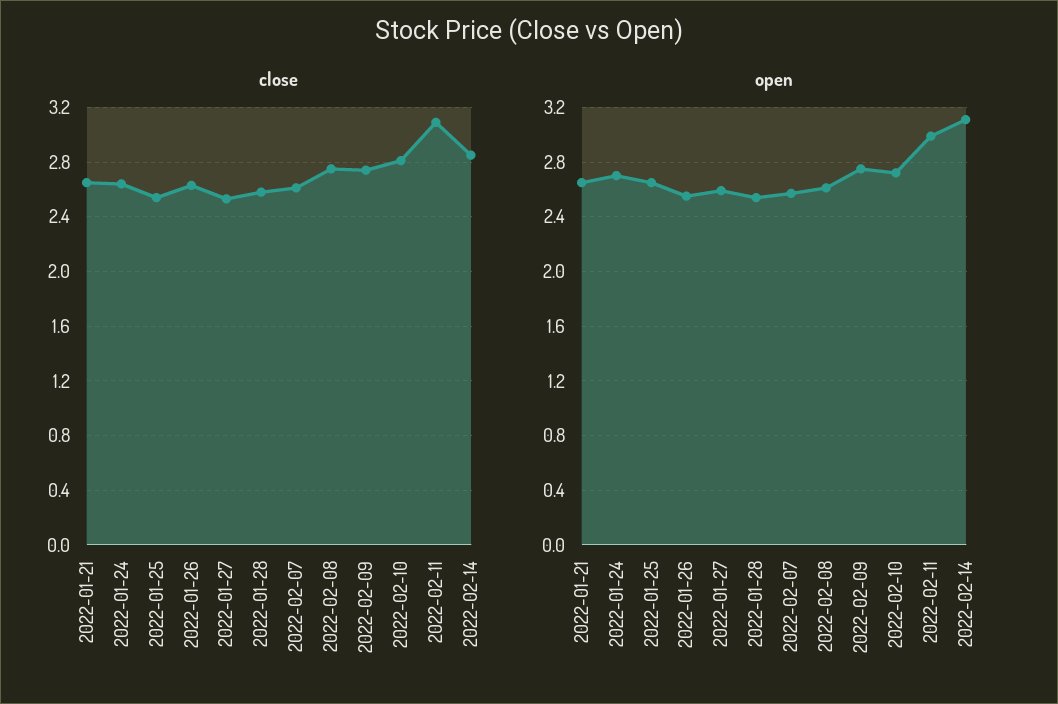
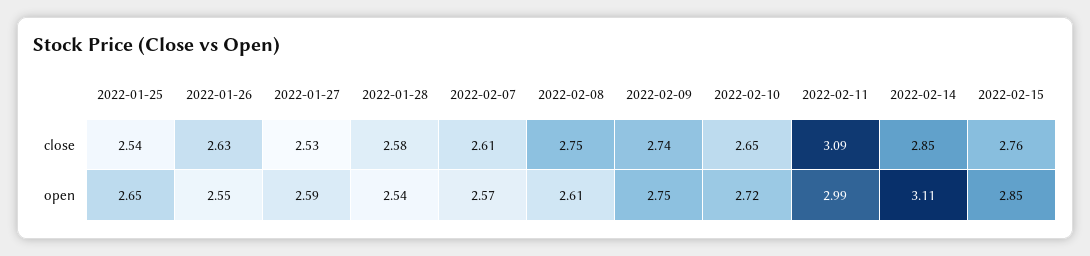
close, 2022-01-21: 2.65 -> none
close, 2022-01-24: 2.65 -> none
close, 2022-02-10: 2.8 -> 2.65
open, 2022-01-21: 2.65 -> none
open, 2022-01-24: 2.7 -> none
close, 2022-02-15: none -> 2.76
open, 2022-02-15: none -> 2.85

